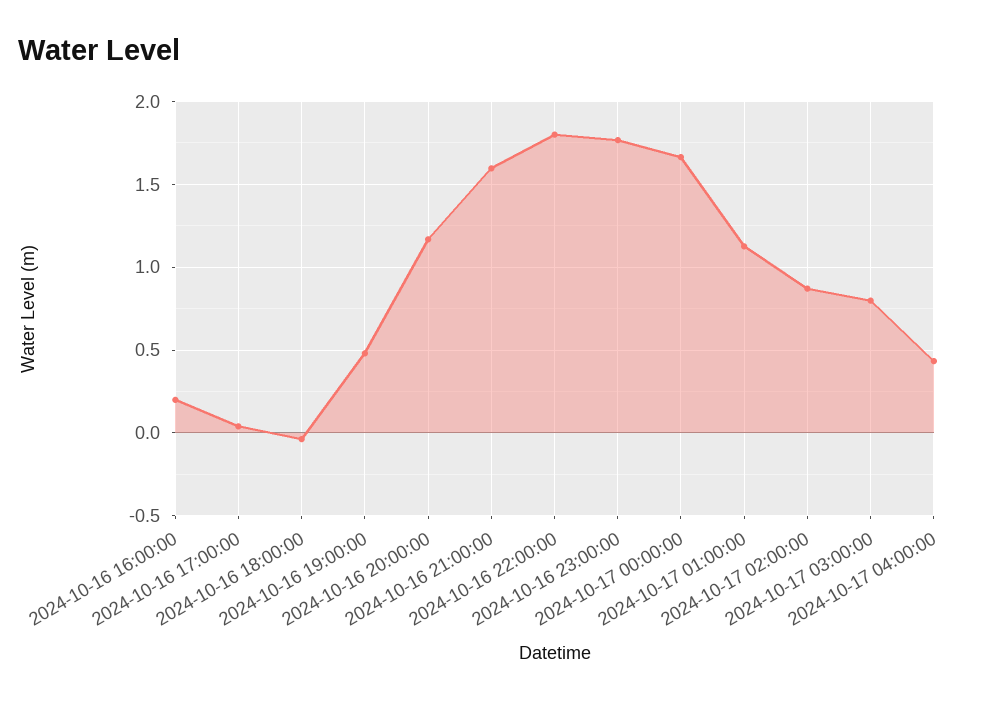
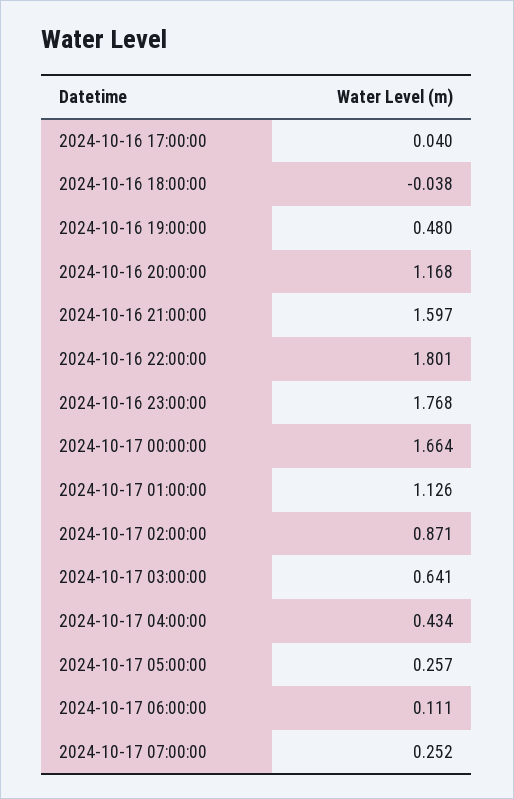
2024-10-16 16:00:00: 0.2 -> none
2024-10-17 03:00:00: 0.8 -> 0.641
2024-10-17 05:00:00: none -> 0.257
2024-10-17 06:00:00: none -> 0.111
2024-10-17 07:00:00: none -> 0.252

